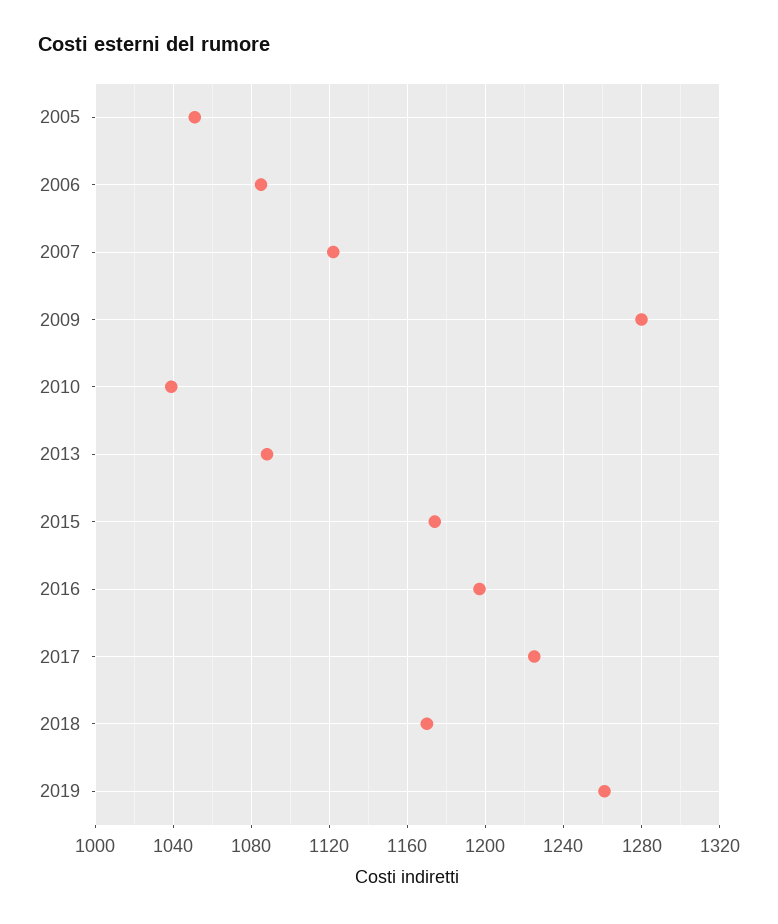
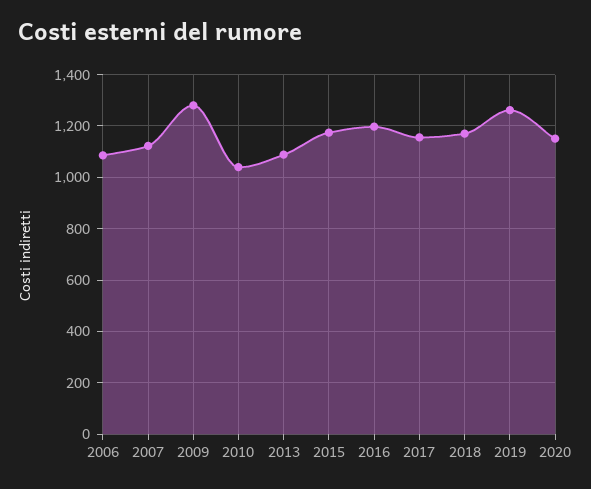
2005: 1050 -> none
2017: 1225 -> 1150
2020: none -> 1150

